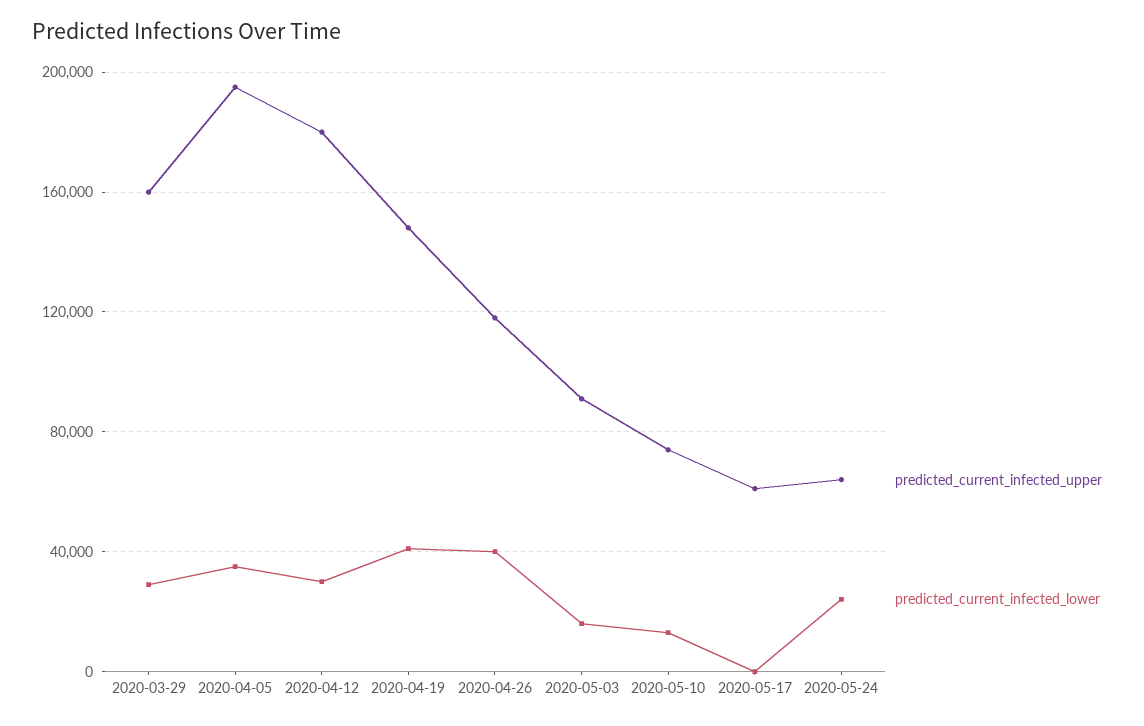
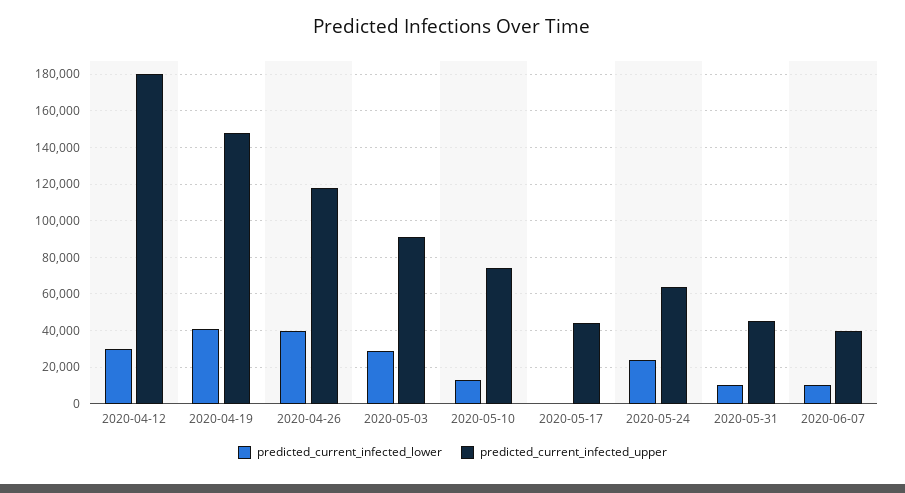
predicted_current_infected_upper, 2020-03-29: 160000 -> none
predicted_current_infected_lower, 2020-03-29: 30000 -> none
predicted_current_infected_upper, 2020-04-05: 195000 -> none
predicted_current_infected_lower, 2020-04-05: 35000 -> none
predicted_current_infected_lower, 2020-05-03: 15000 -> 30000
predicted_current_infected_upper, 2020-05-17: 60000 -> 45000
predicted_current_infected_lower, 2020-05-31: none -> 10000
predicted_current_infected_upper, 2020-05-31: none -> 45000
predicted_current_infected_lower, 2020-06-07: none -> 10000
predicted_current_infected_upper, 2020-06-07: none -> 40000

